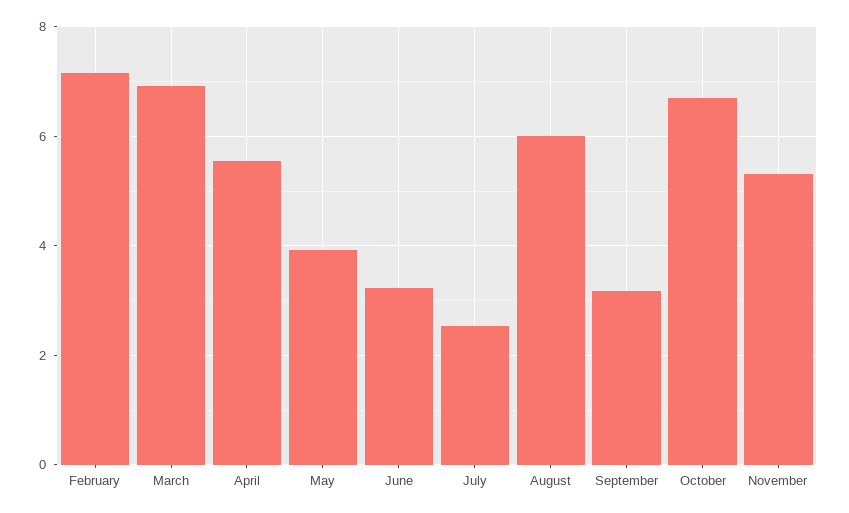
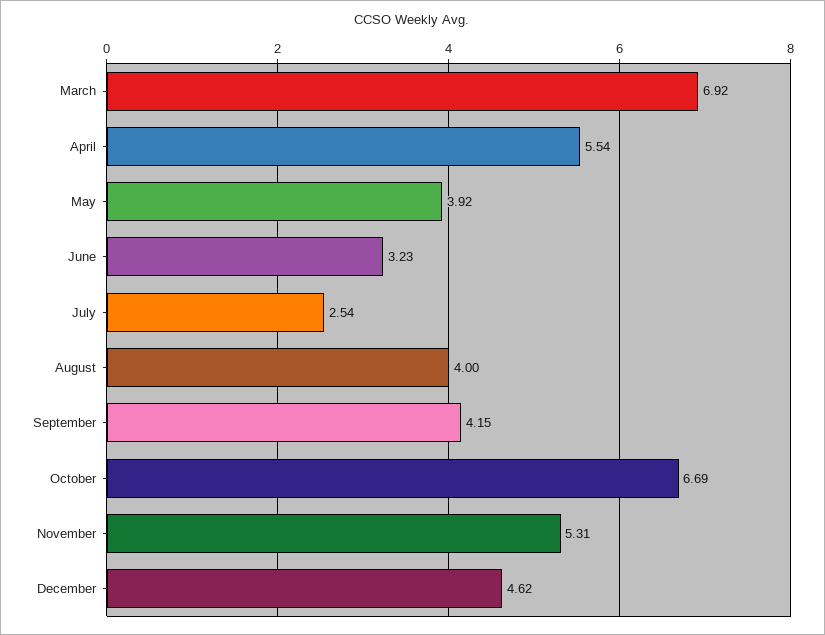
February: 7.2 -> none
August: 6 -> 4
September: 3.2 -> 4.15
December: none -> 4.62

